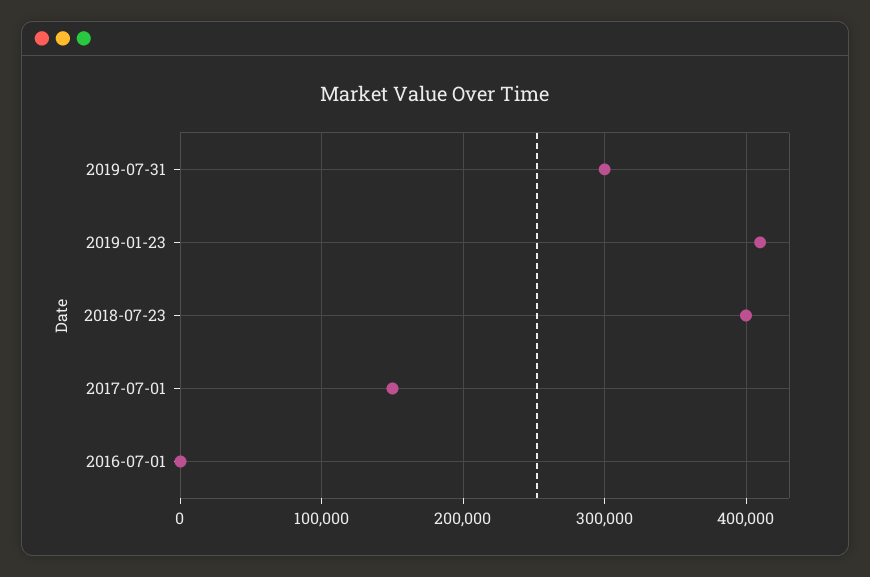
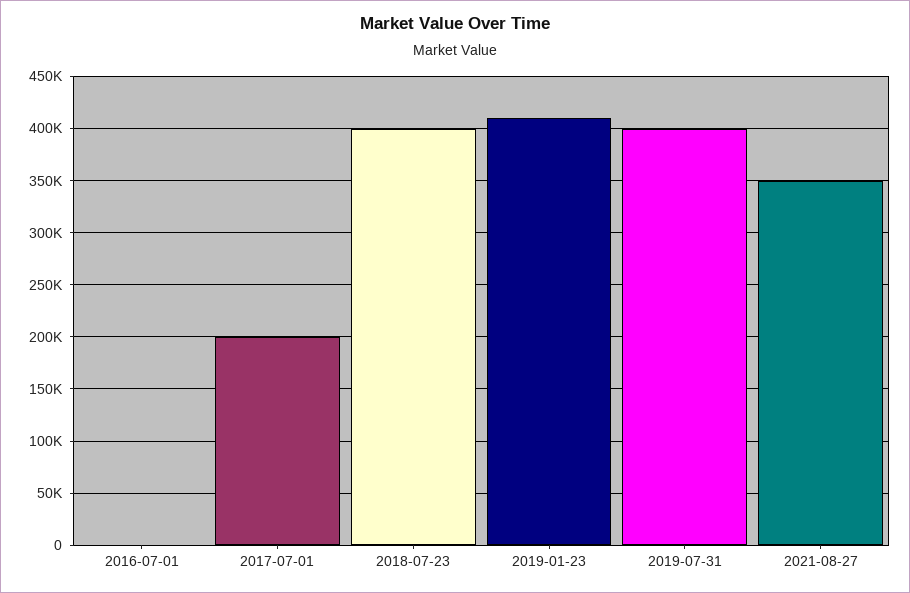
2019-07-31: 300000 -> 400000
2017-07-01: 150000 -> 200000
2021-08-27: none -> 350000

